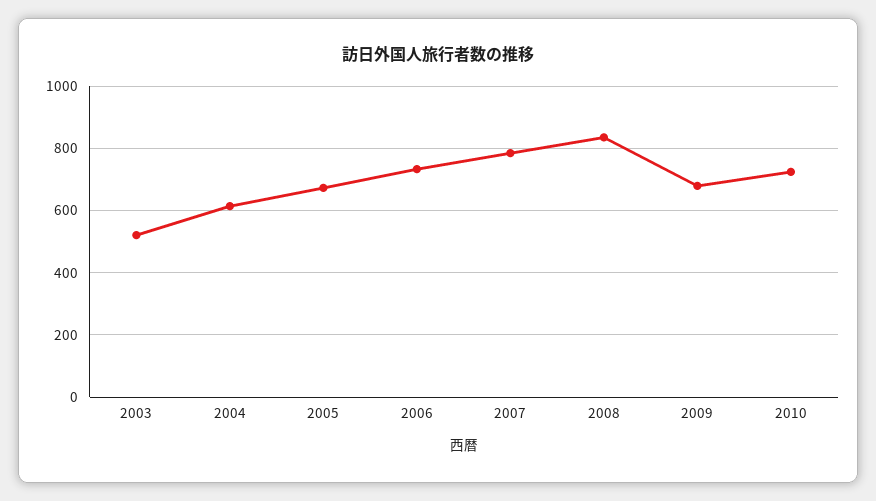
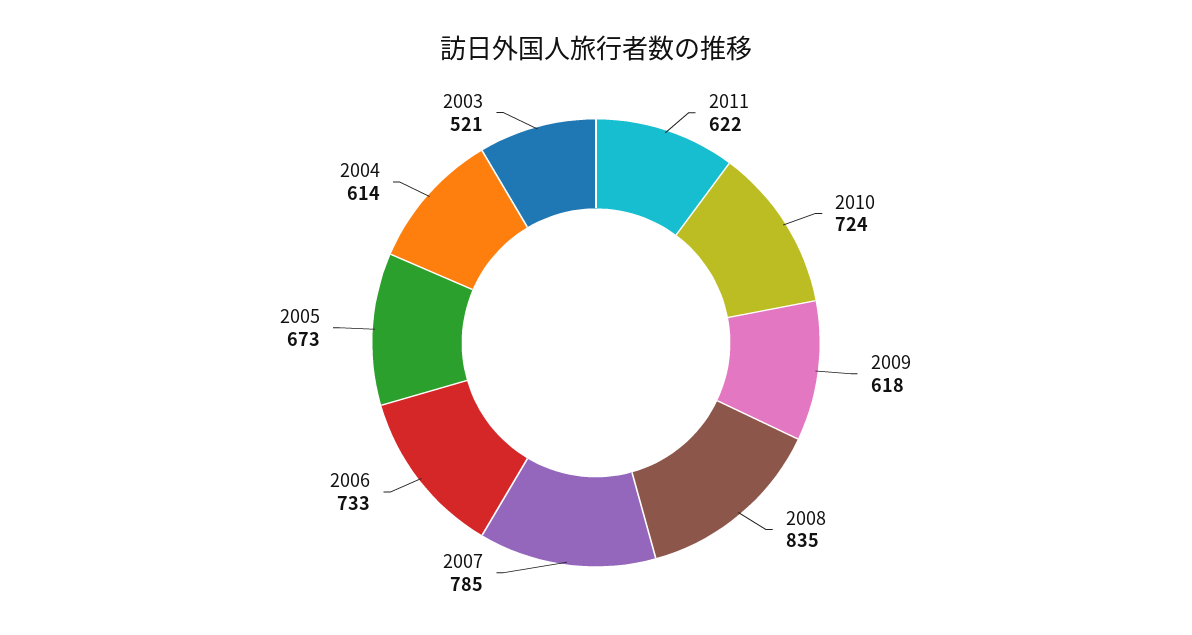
2009: 680 -> 618
2011: none -> 622

